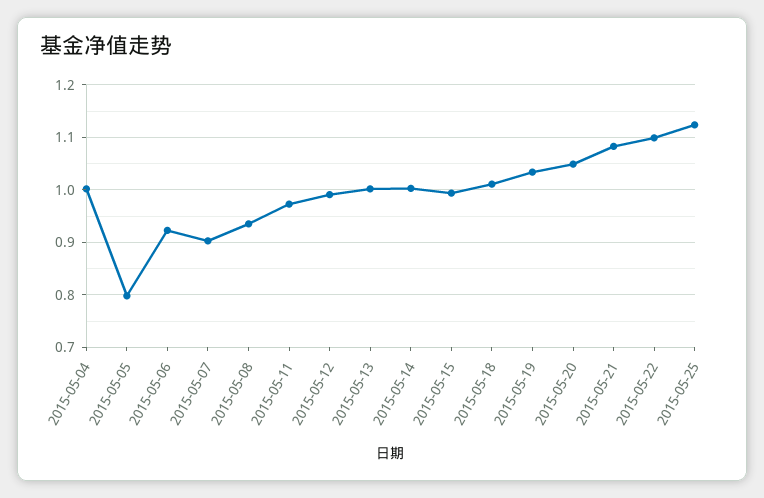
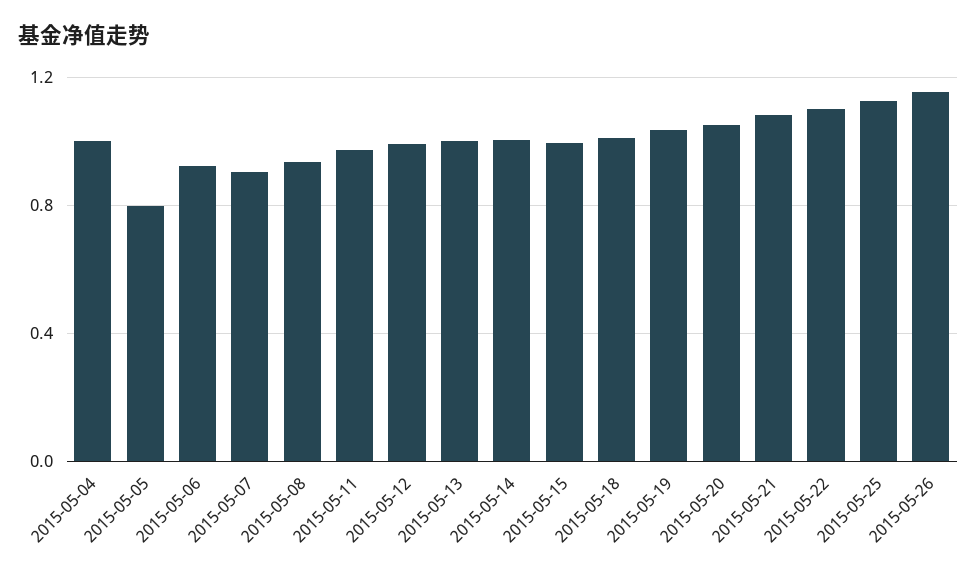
2015-05-26: none -> 1.15

